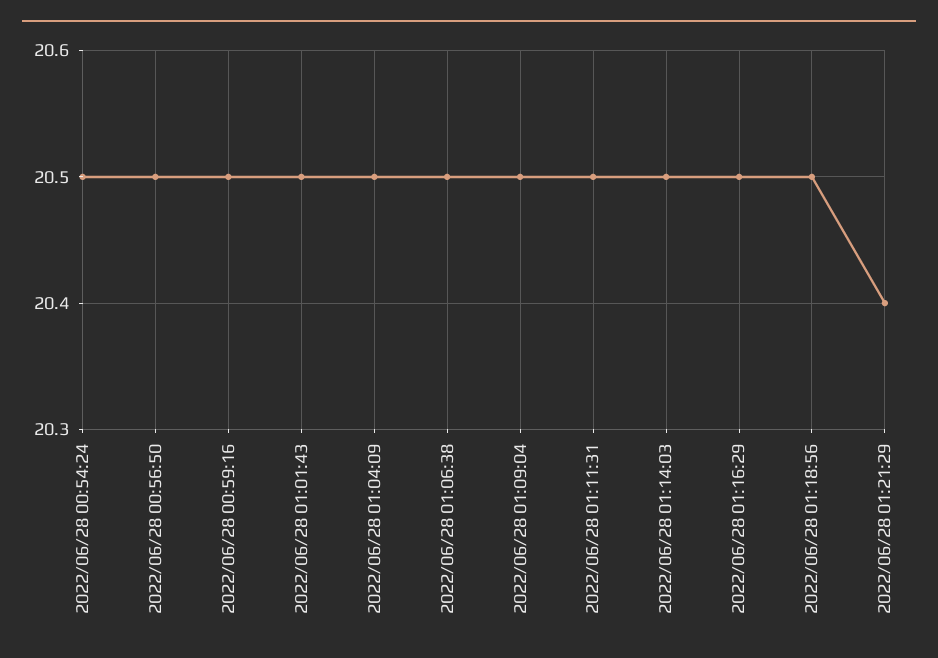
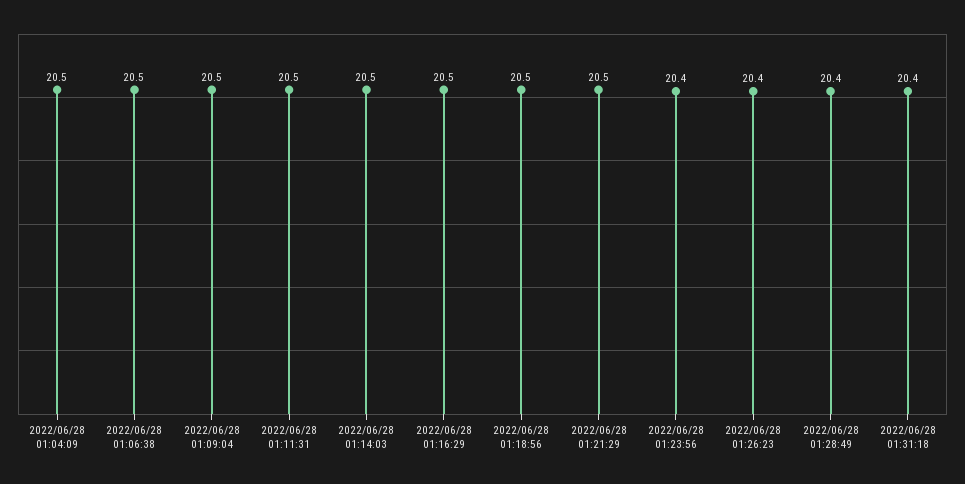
2022/06/28 00:54:24: 20.5 -> none
2022/06/28 00:56:50: 20.5 -> none
2022/06/28 00:59:16: 20.5 -> none
2022/06/28 01:01:43: 20.5 -> none
2022/06/28 01:21:29: 20.4 -> 20.5
2022/06/28 01:23:56: none -> 20.4
2022/06/28 01:26:23: none -> 20.4
2022/06/28 01:28:49: none -> 20.4
2022/06/28 01:31:18: none -> 20.4

